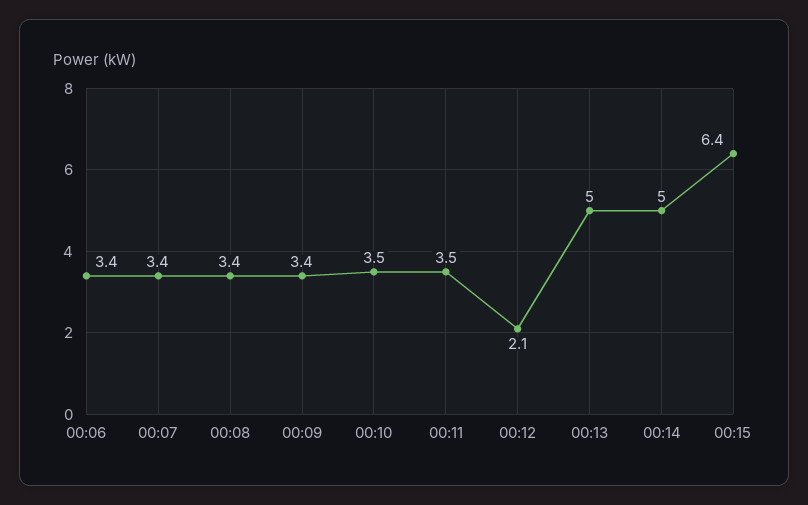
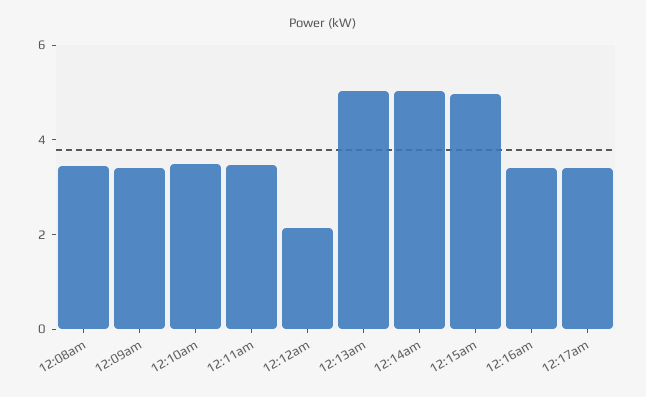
00:06: 3.4 -> none
00:07: 3.4 -> none
00:15: 6.4 -> 5
12:16am: none -> 3.5
12:17am: none -> 3.5

